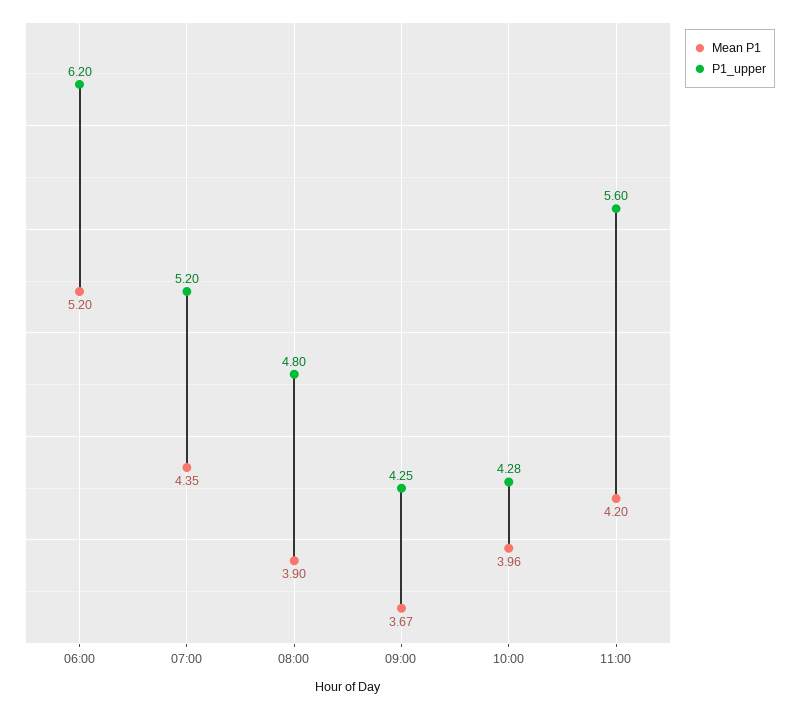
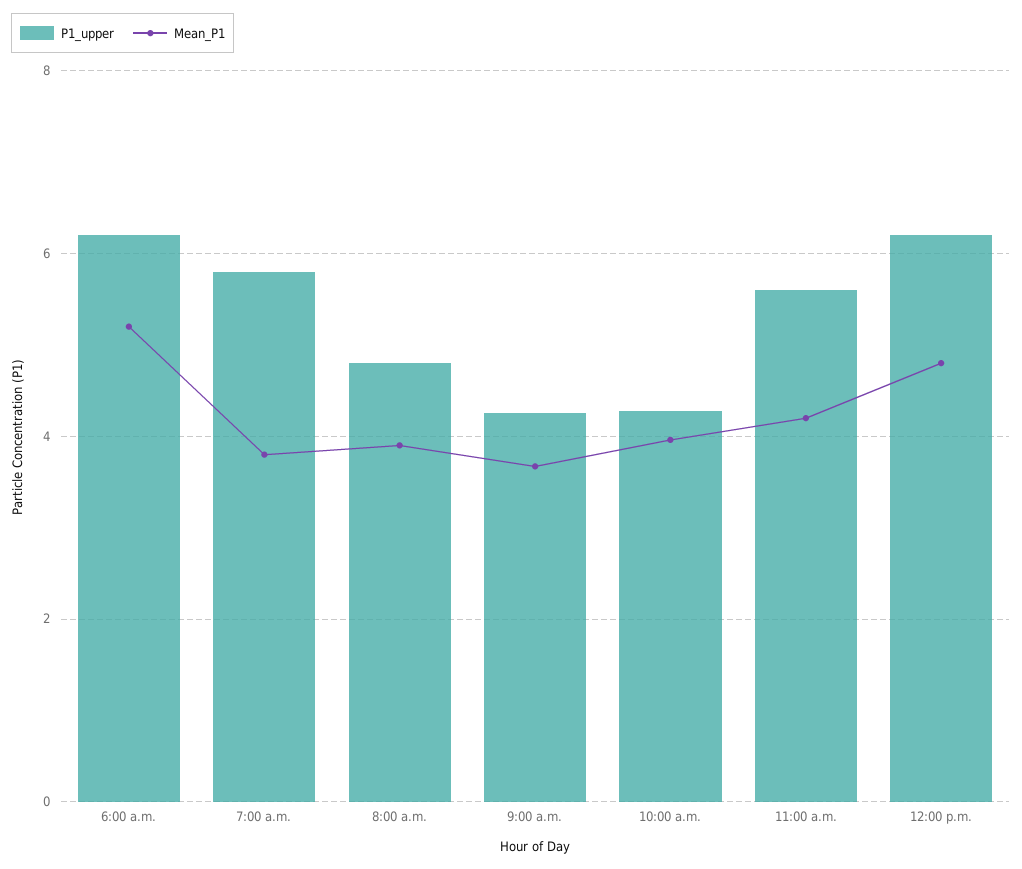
Mean P1, 07:00: 4.35 -> 3.8
P1_upper, 07:00: 5.2 -> 5.8
P1_upper, 12:00 p.m.: none -> 6.2
Mean P1, 12:00 p.m.: none -> 4.8

